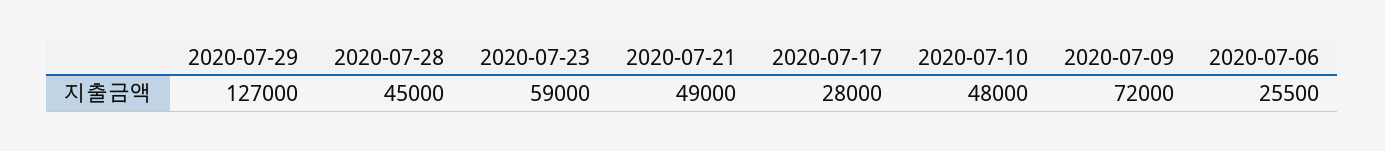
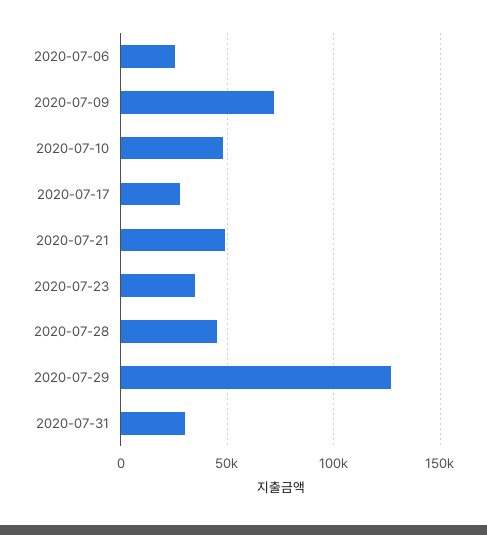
2020-07-23: 59000 -> 35000
2020-07-31: none -> 30000

